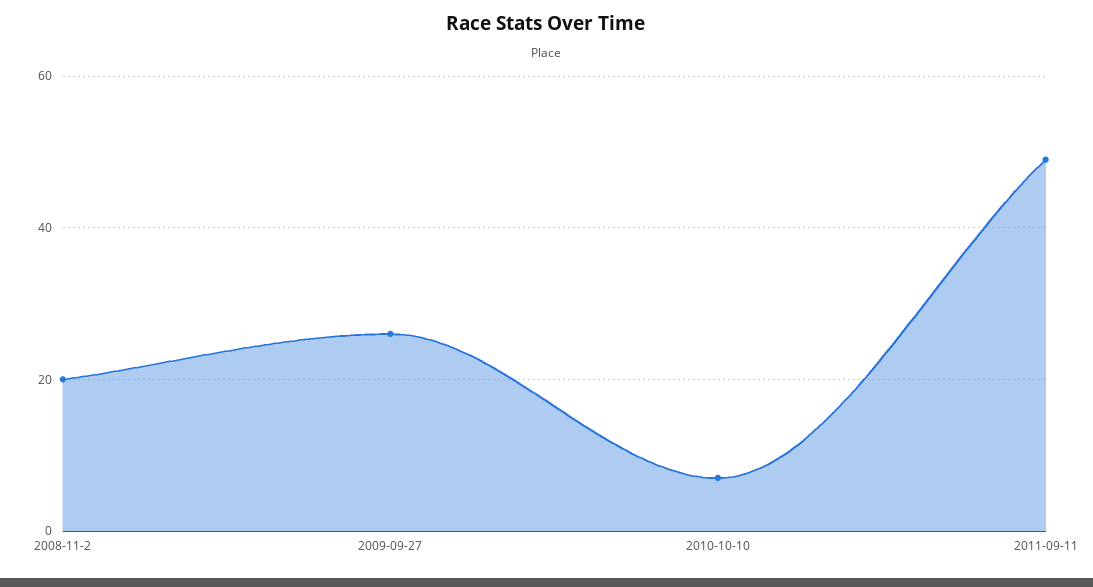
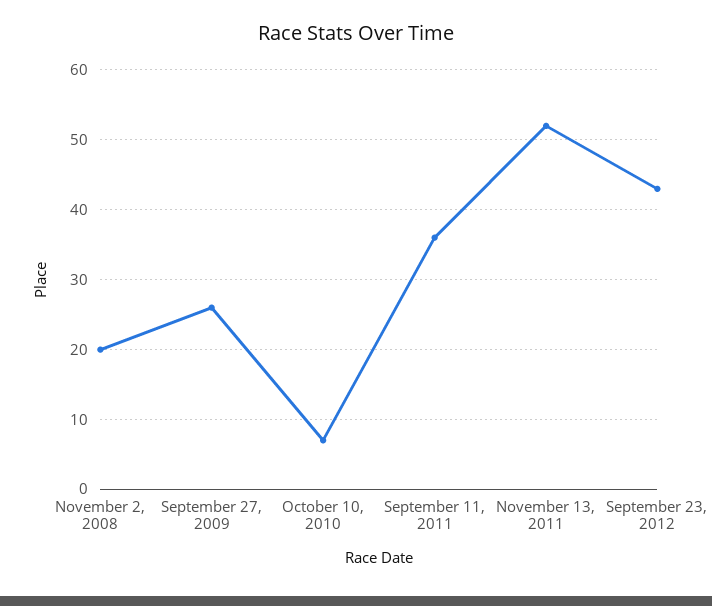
2011-09-11: 50 -> 36
November 13, 2011: none -> 52
September 23, 2012: none -> 43

